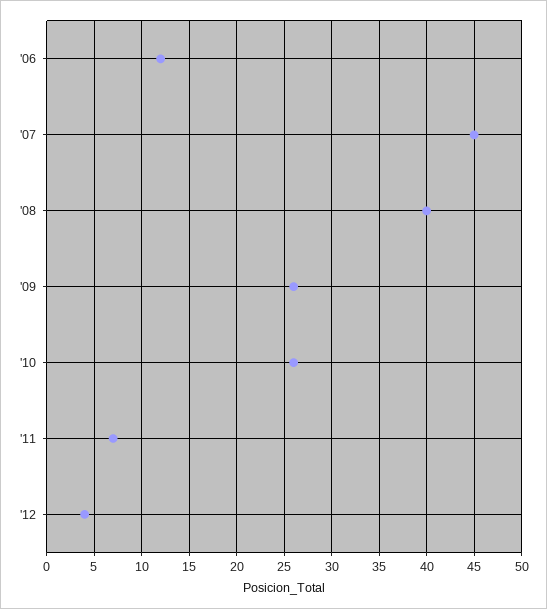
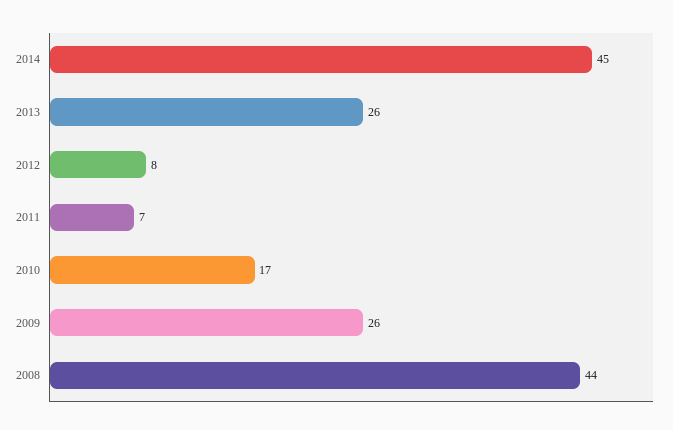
'06: 12 -> none
'07: 45 -> none
'08: 40 -> 44
'10: 26 -> 17
'12: 4 -> 8
2014: none -> 45
2013: none -> 26

